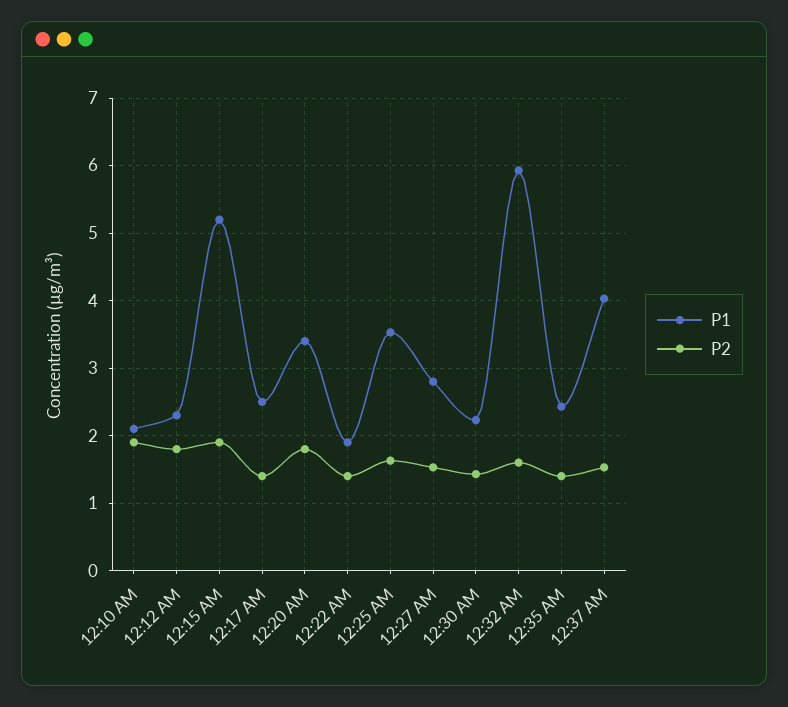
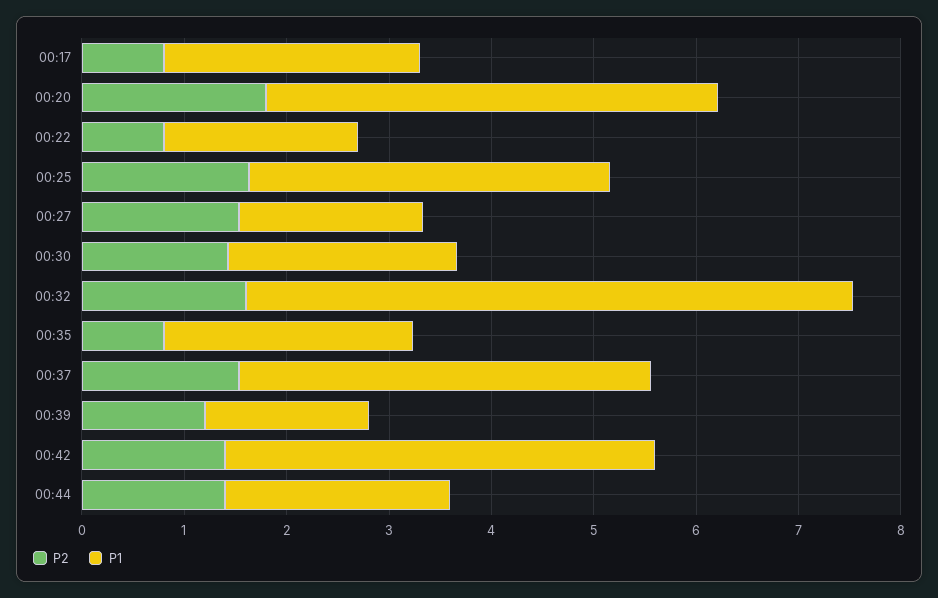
P1, 12:10 AM: 2.1 -> none
P2, 12:10 AM: 1.9 -> none
P1, 12:12 AM: 2.3 -> none
P2, 12:12 AM: 1.8 -> none
P1, 12:15 AM: 5.2 -> none
P2, 12:15 AM: 1.9 -> none
P2, 12:17 AM: 1.4 -> 0.8
P1, 12:20 AM: 3.4 -> 4.4
P2, 12:22 AM: 1.4 -> 0.8
P1, 12:27 AM: 2.8 -> 1.8
P2, 12:35 AM: 1.4 -> 0.8
P2, 00:39: none -> 1.2
P1, 00:39: none -> 1.6
P2, 00:42: none -> 1.4
P1, 00:42: none -> 4.2
P2, 00:44: none -> 1.4
P1, 00:44: none -> 2.2

